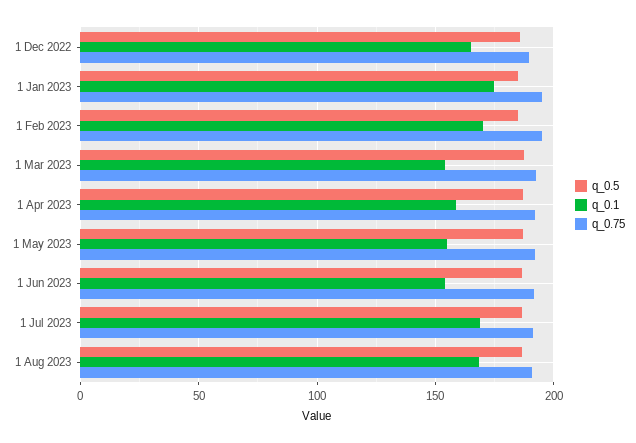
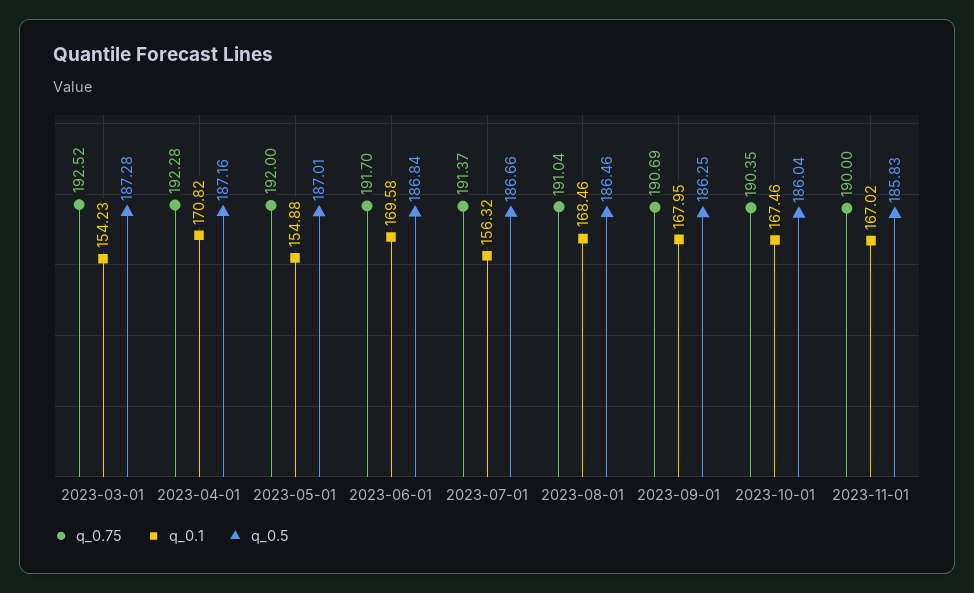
q_0.5, 1 Dec 2022: 185 -> none
q_0.1, 1 Dec 2022: 165 -> none
q_0.75, 1 Dec 2022: 190 -> none
q_0.5, 1 Jan 2023: 185 -> none
q_0.1, 1 Jan 2023: 175 -> none
q_0.75, 1 Jan 2023: 195 -> none
q_0.5, 1 Feb 2023: 185 -> none
q_0.1, 1 Feb 2023: 170 -> none
q_0.75, 1 Feb 2023: 195 -> none
q_0.1, 1 Apr 2023: 160 -> 170.82
q_0.1, 1 Jun 2023: 155 -> 169.58
q_0.1, 1 Jul 2023: 170 -> 156.32
q_0.75, 2023-09-01: none -> 190.69
q_0.1, 2023-09-01: none -> 167.95
q_0.5, 2023-09-01: none -> 186.25
q_0.75, 2023-10-01: none -> 190.35
q_0.1, 2023-10-01: none -> 167.46
q_0.5, 2023-10-01: none -> 186.04
q_0.75, 2023-11-01: none -> 190
q_0.1, 2023-11-01: none -> 167.02
q_0.5, 2023-11-01: none -> 185.83

